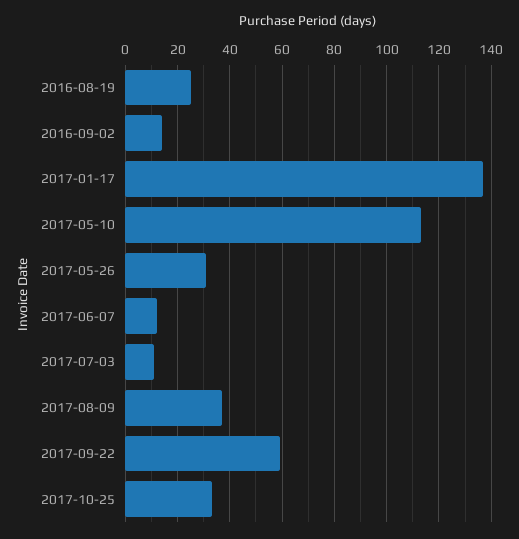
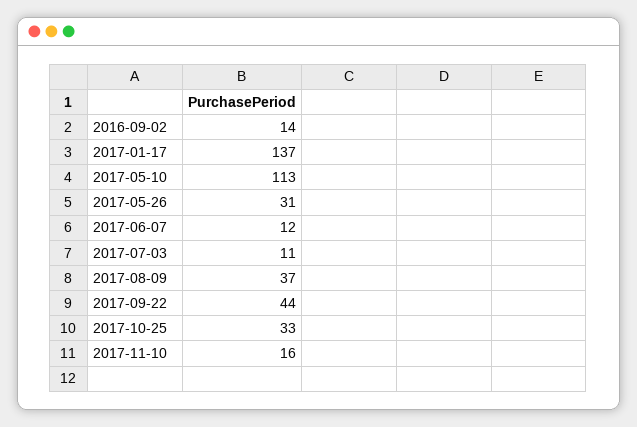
2016-08-19: 25 -> none
2017-09-22: 60 -> 44
2017-11-10: none -> 16

